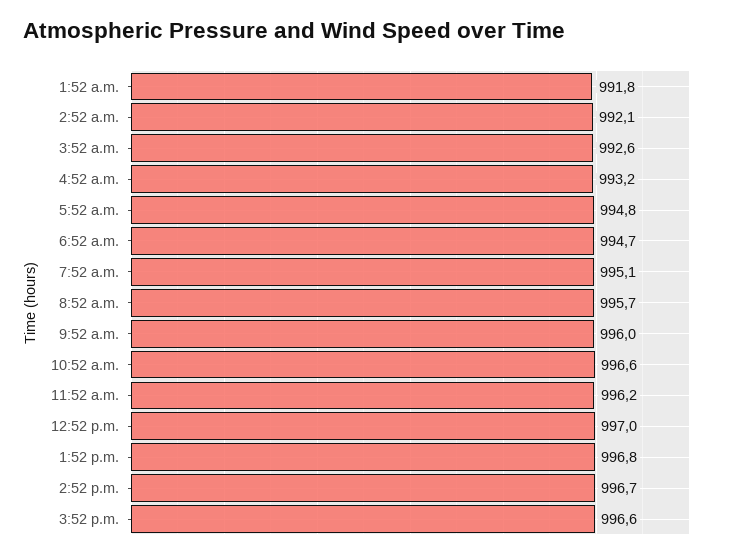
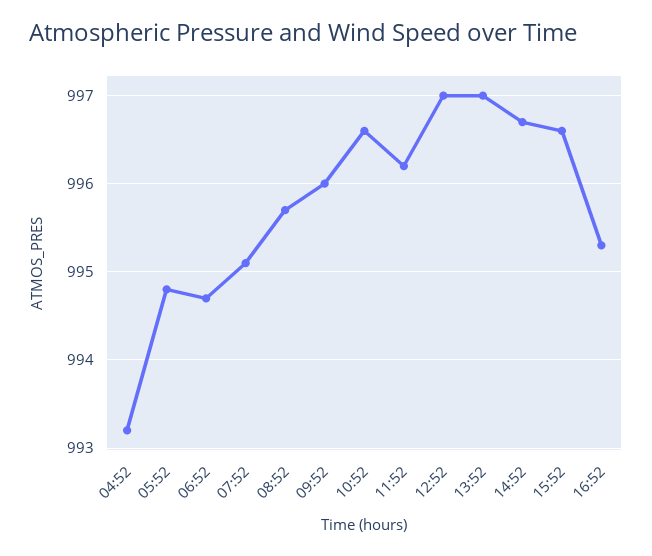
1:52 a.m.: 991.8 -> none
2:52 a.m.: 992.1 -> none
3:52 a.m.: 992.6 -> none
1:52 p.m.: 996.8 -> 997
16:52: none -> 995.3

